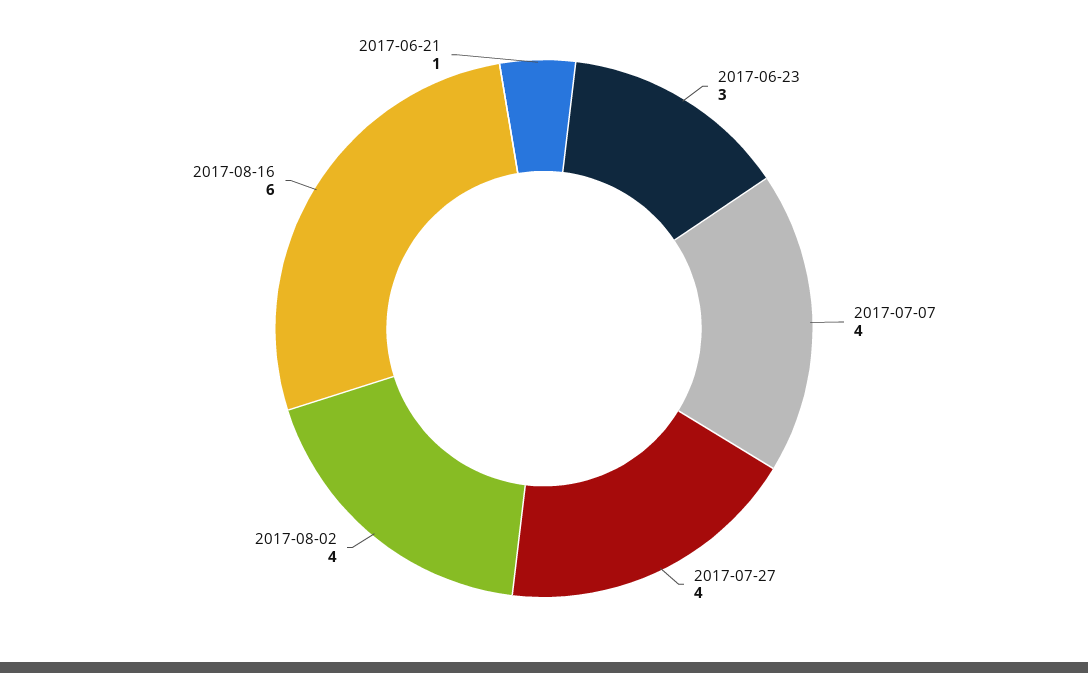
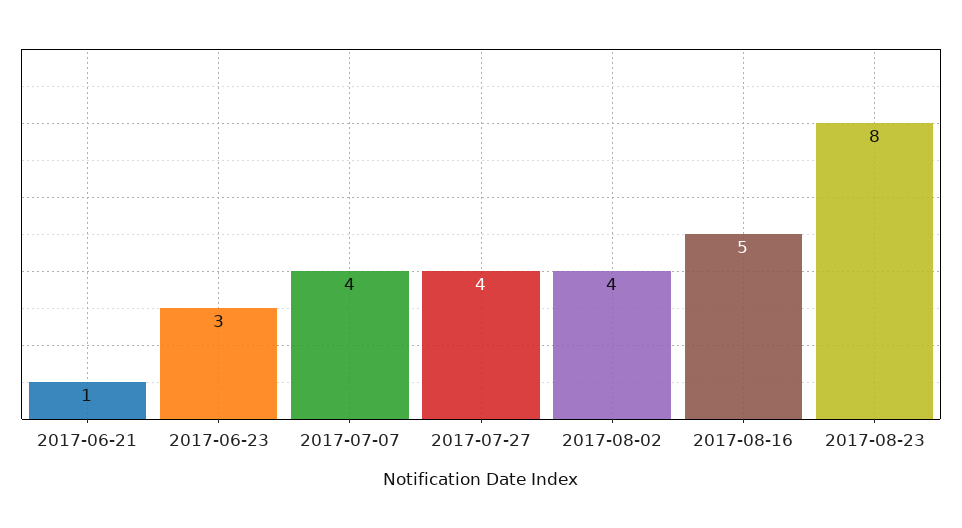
2017-08-16: 6 -> 5
2017-08-23: none -> 8

